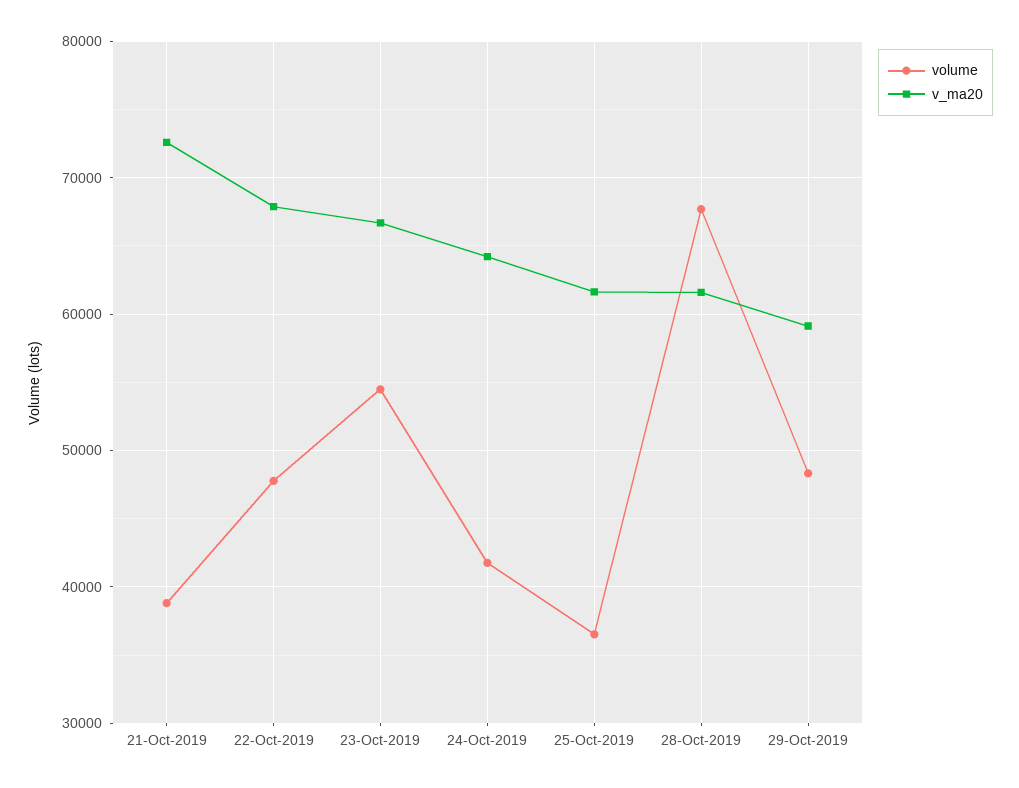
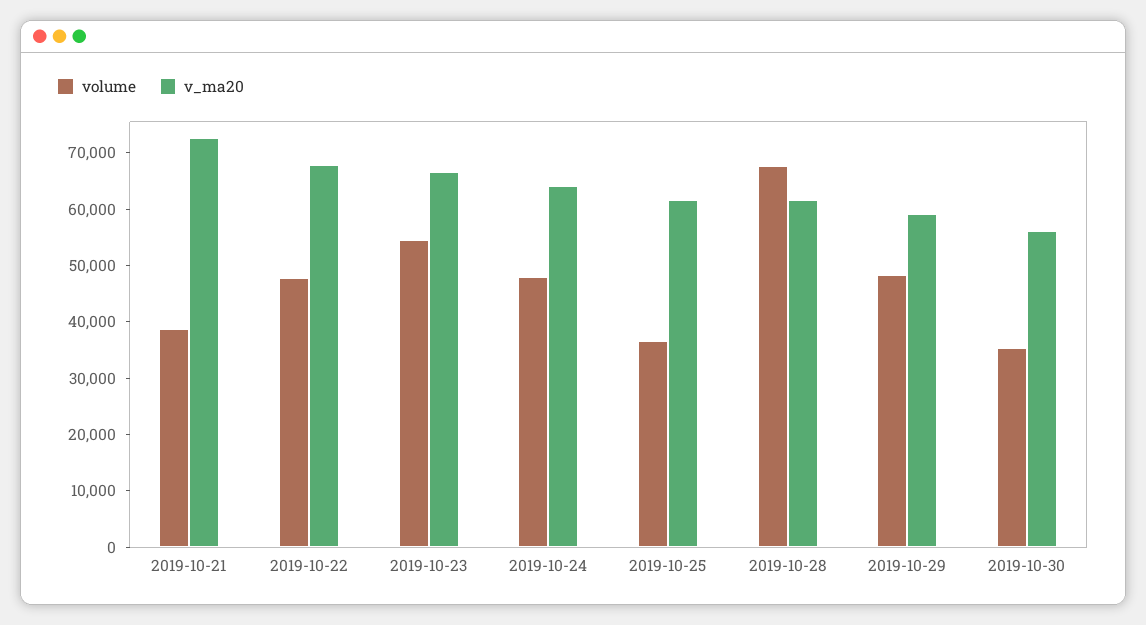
volume, 24-Oct-2019: 42000 -> 48000
volume, 2019-10-30: none -> 36000
v_ma20, 2019-10-30: none -> 56000

